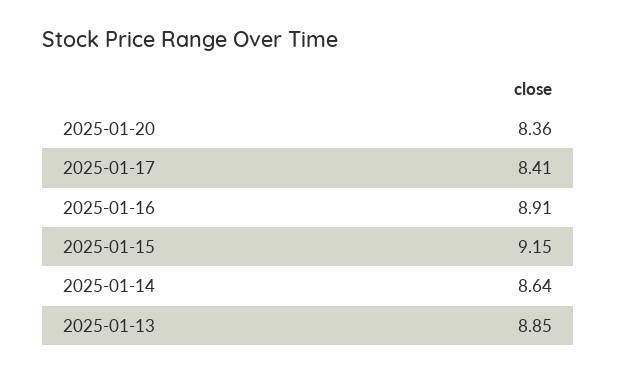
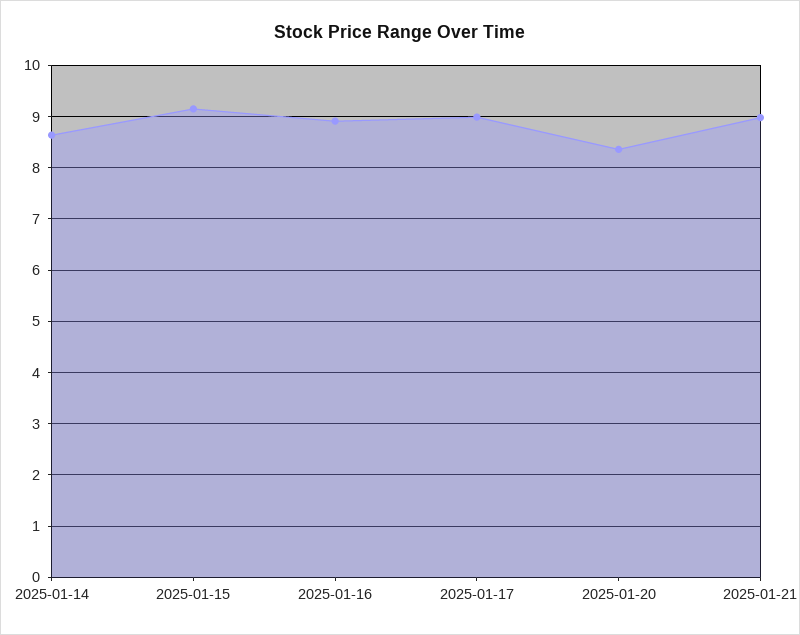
2025-01-17: 8.41 -> 9
2025-01-13: 8.85 -> none
2025-01-21: none -> 9

